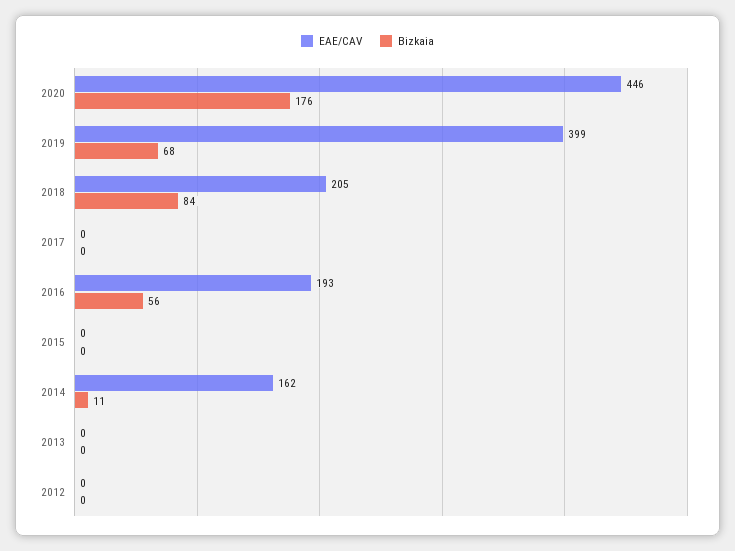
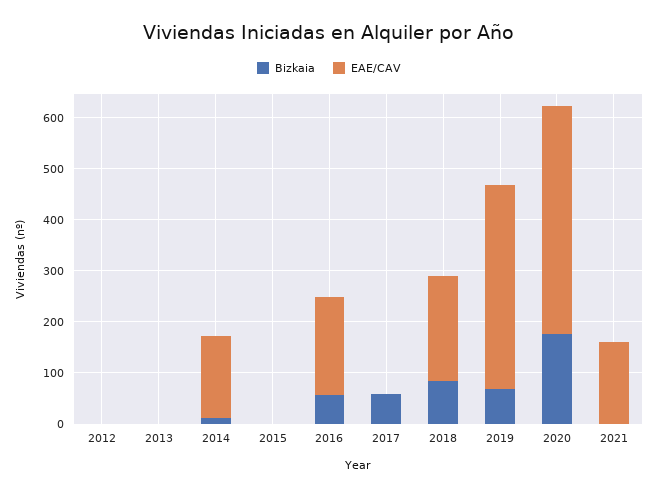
Bizkaia, 2017: 0 -> 60
Bizkaia, 2021: none -> 0
EAE/CAV, 2021: none -> 160

